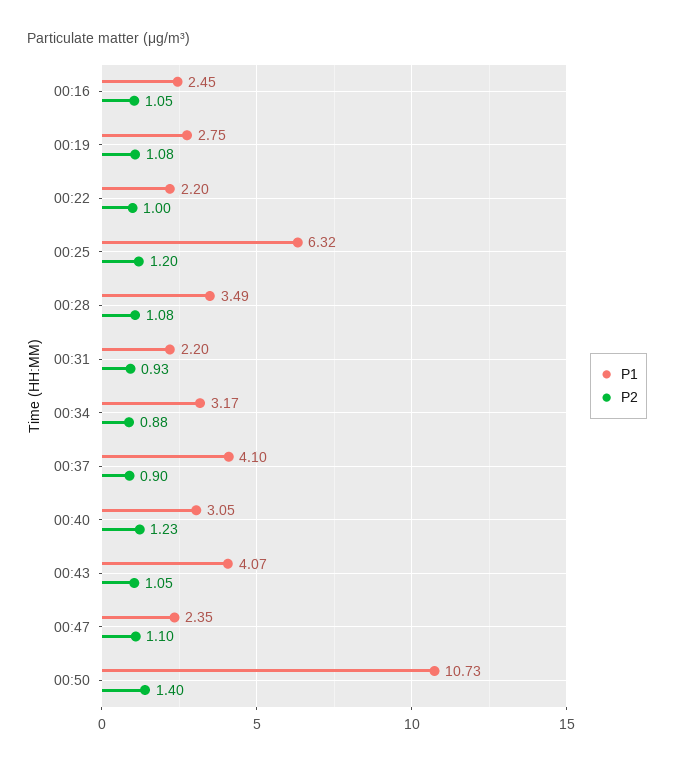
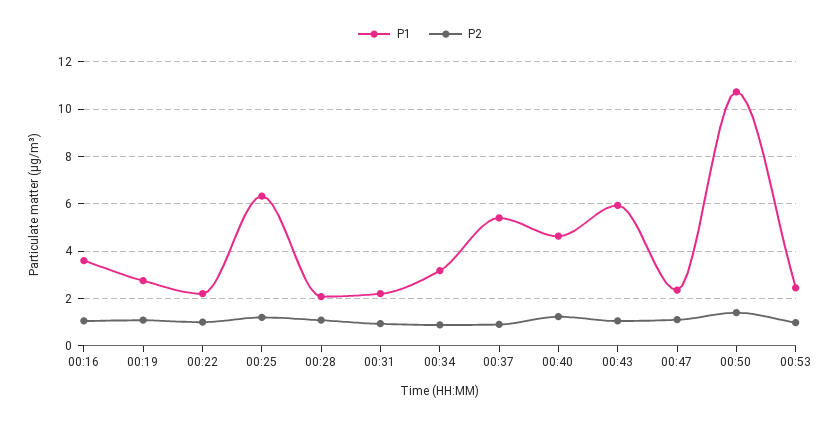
P1, 00:16: 2.45 -> 3.5
P1, 00:28: 3.49 -> 2
P1, 00:37: 4.1 -> 5.5
P1, 00:40: 3.05 -> 4.5
P1, 00:43: 4.07 -> 6
P1, 00:53: none -> 2.5
P2, 00:53: none -> 1

